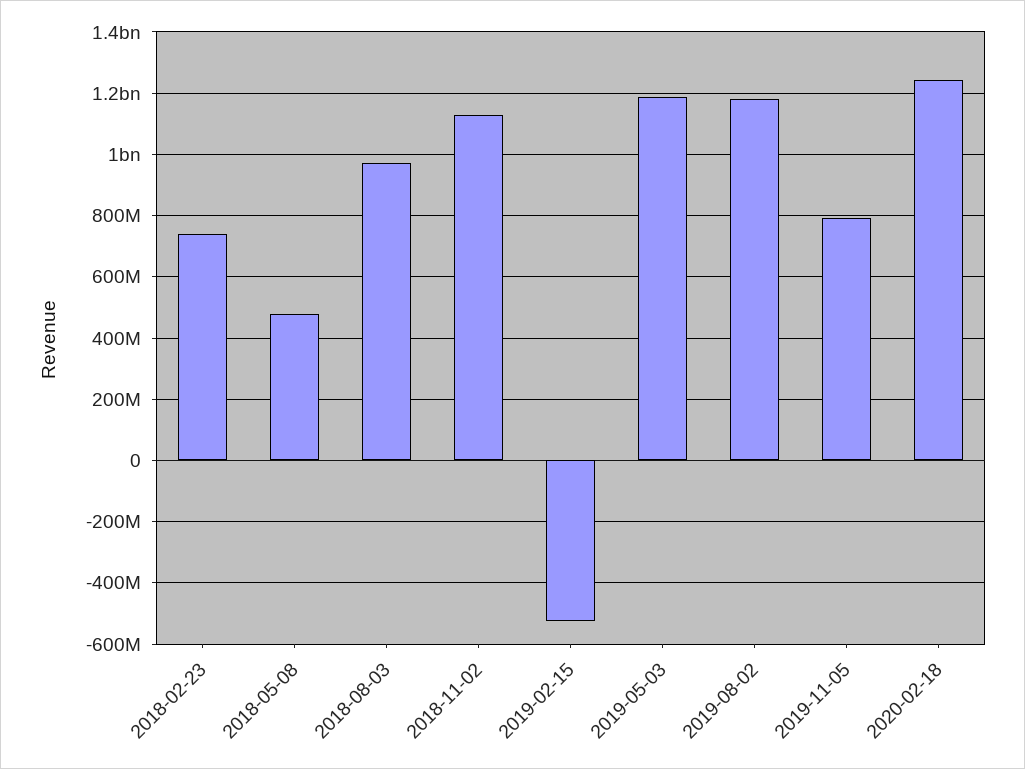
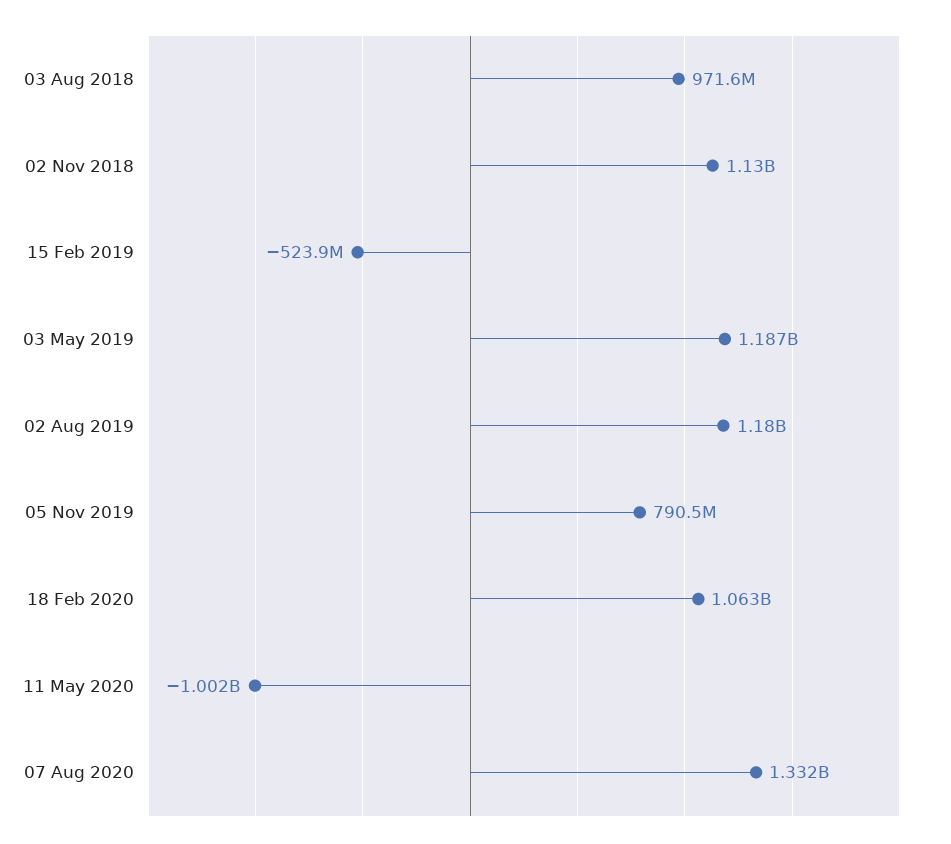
2018-02-23: 740000000 -> none
2018-05-08: 480000000 -> none
2020-02-18: 1240000000 -> 1063000000
11 May 2020: none -> -1002000000
07 Aug 2020: none -> 1332000000

